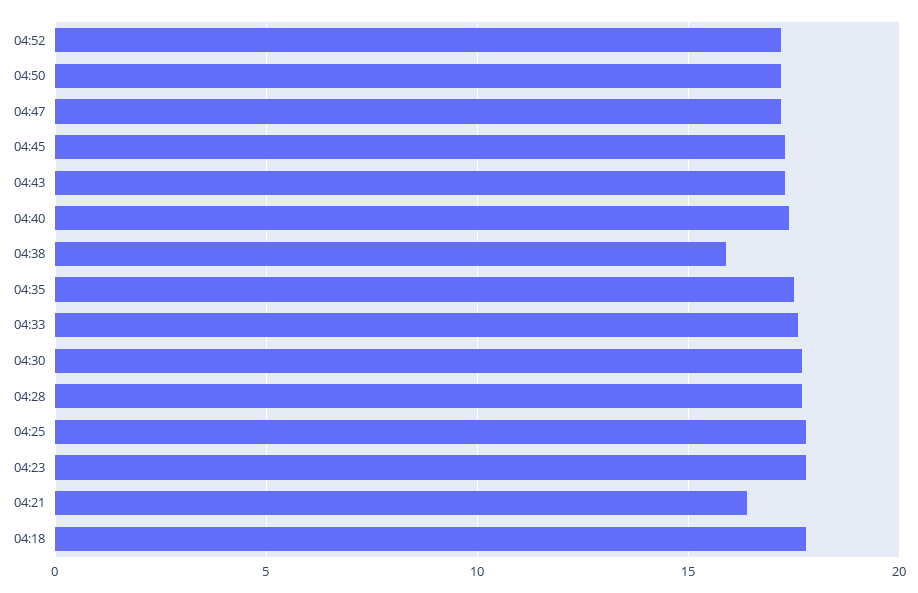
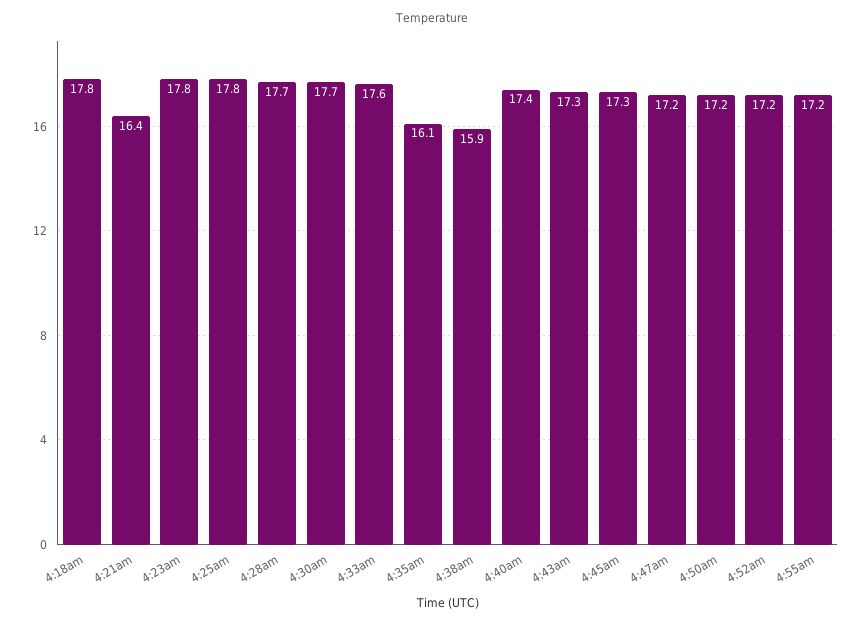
04:35: 17.5 -> 16.1
4:55am: none -> 17.2

